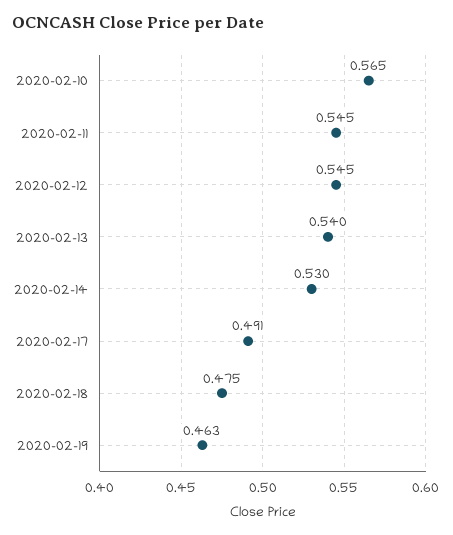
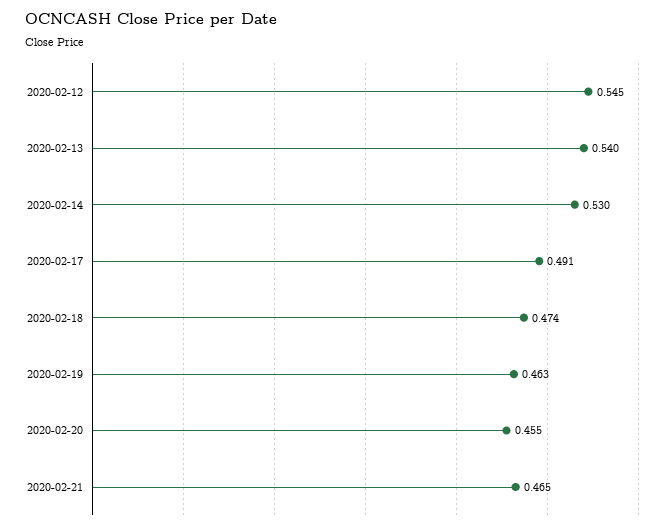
2020-02-10: 0.565 -> none
2020-02-11: 0.545 -> none
2020-02-18: 0.475 -> 0.474
2020-02-20: none -> 0.455
2020-02-21: none -> 0.465

